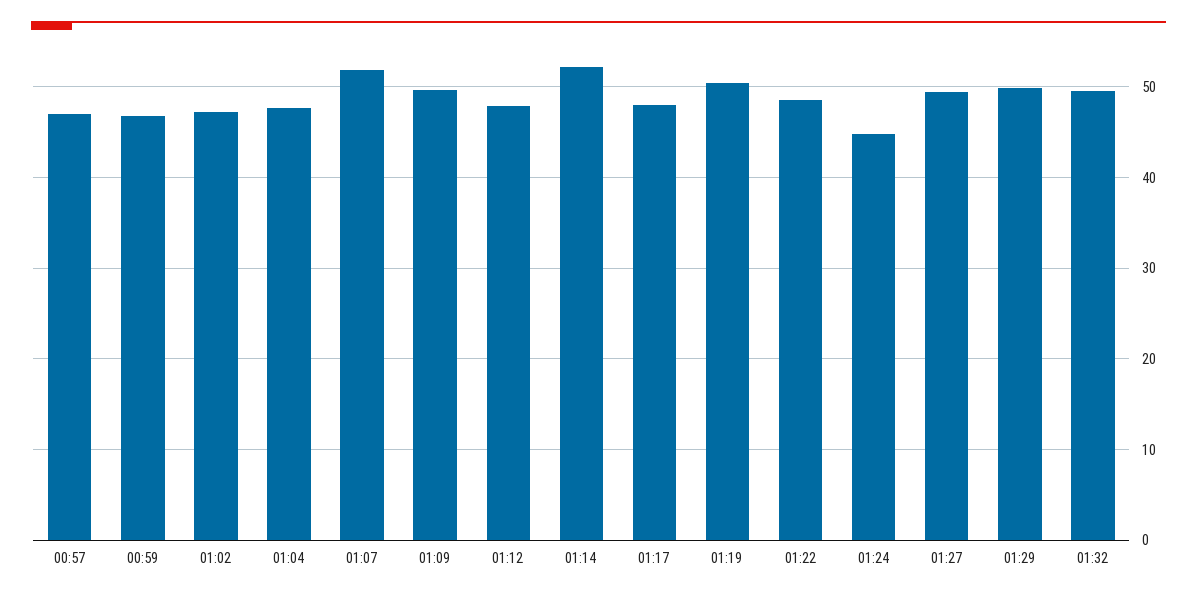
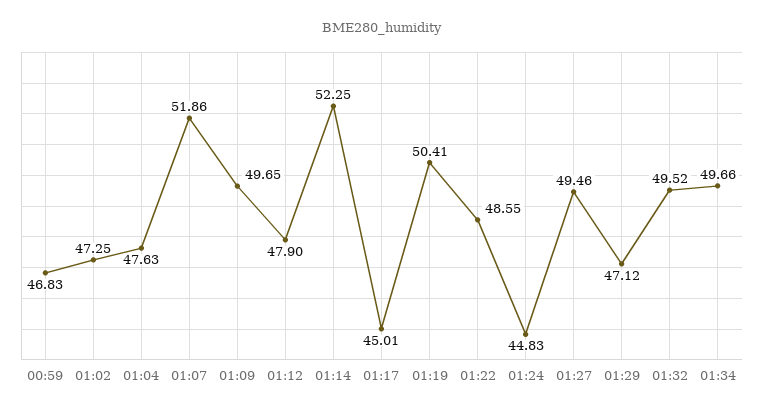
00:57: 47 -> none
01:17: 48 -> 45.01
01:29: 50 -> 47.12
01:34: none -> 49.66

